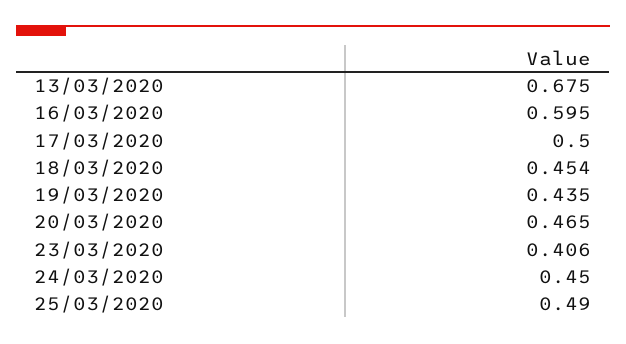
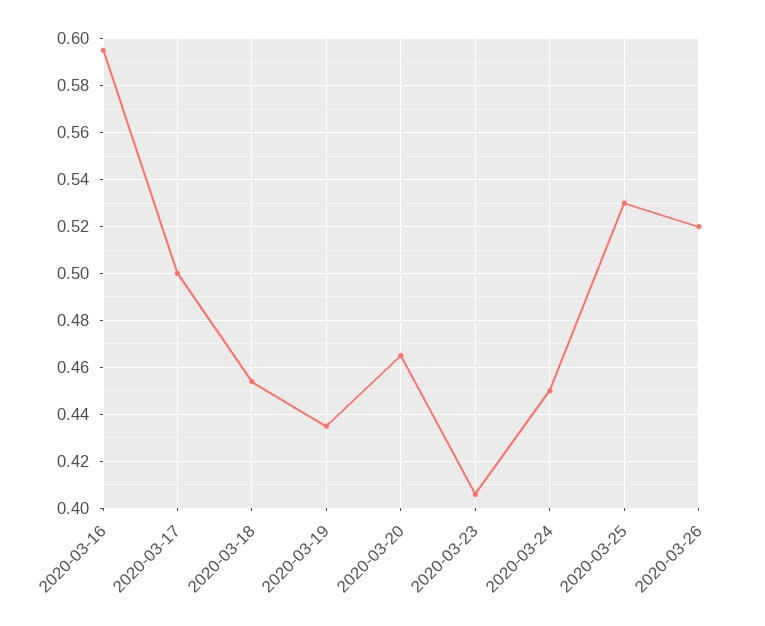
13/03/2020: 0.675 -> none
25/03/2020: 0.49 -> 0.53
2020-03-26: none -> 0.52

